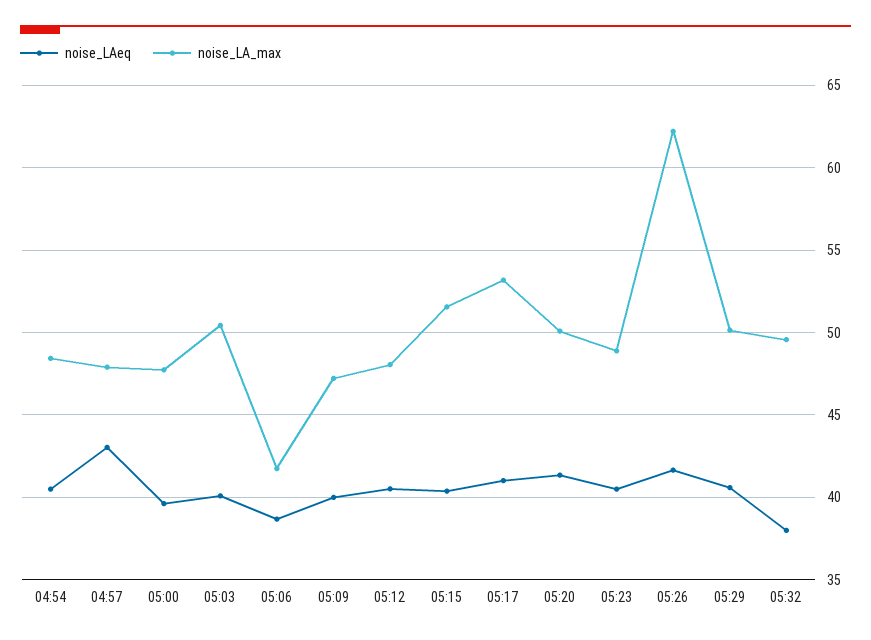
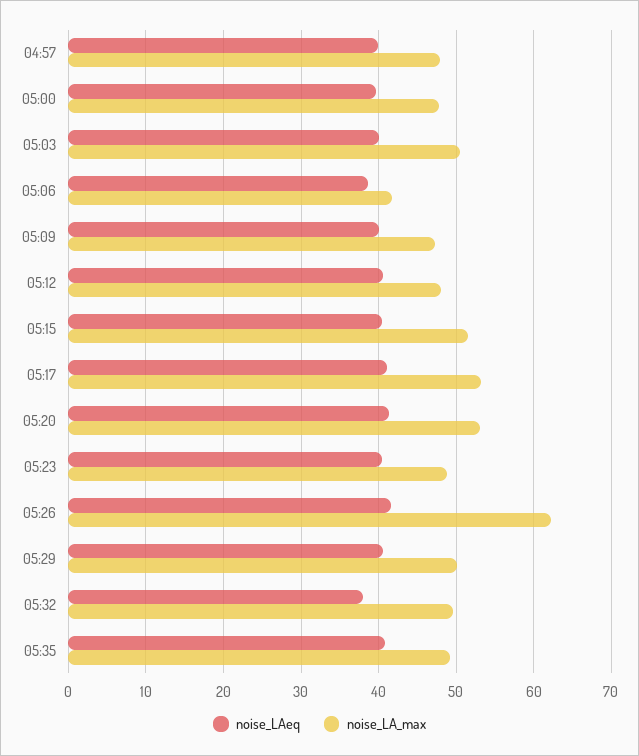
noise_LAeq, 04:54: 40.5 -> none
noise_LA_max, 04:54: 48.5 -> none
noise_LAeq, 04:57: 43 -> 40
noise_LA_max, 05:20: 50 -> 53
noise_LAeq, 05:35: none -> 41
noise_LA_max, 05:35: none -> 49

